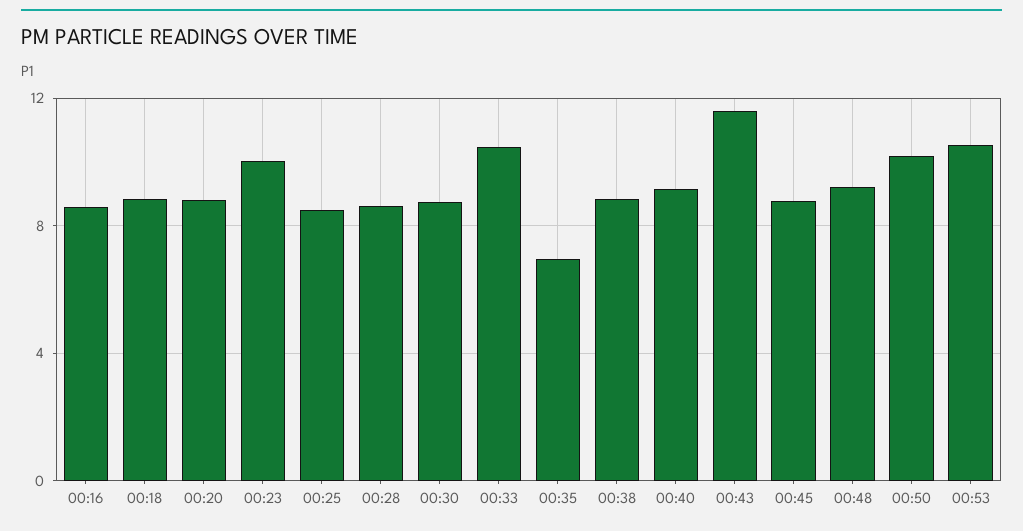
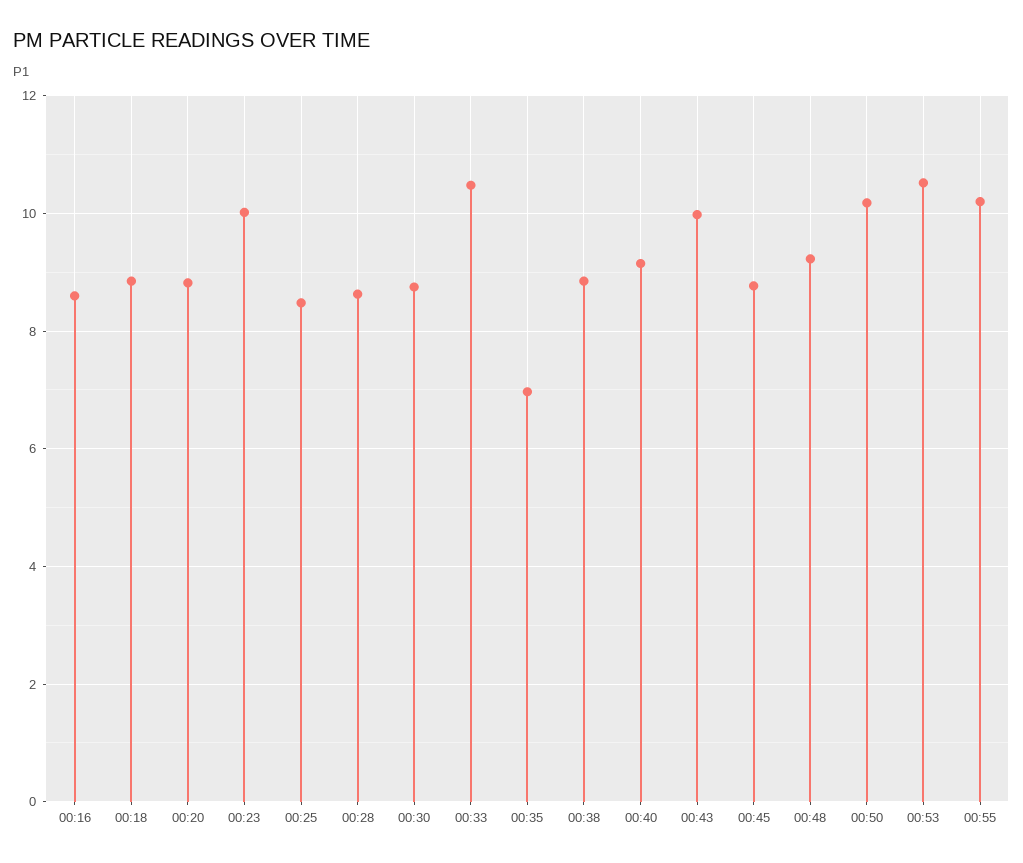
00:43: 11.5 -> 10
00:55: none -> 10.2

